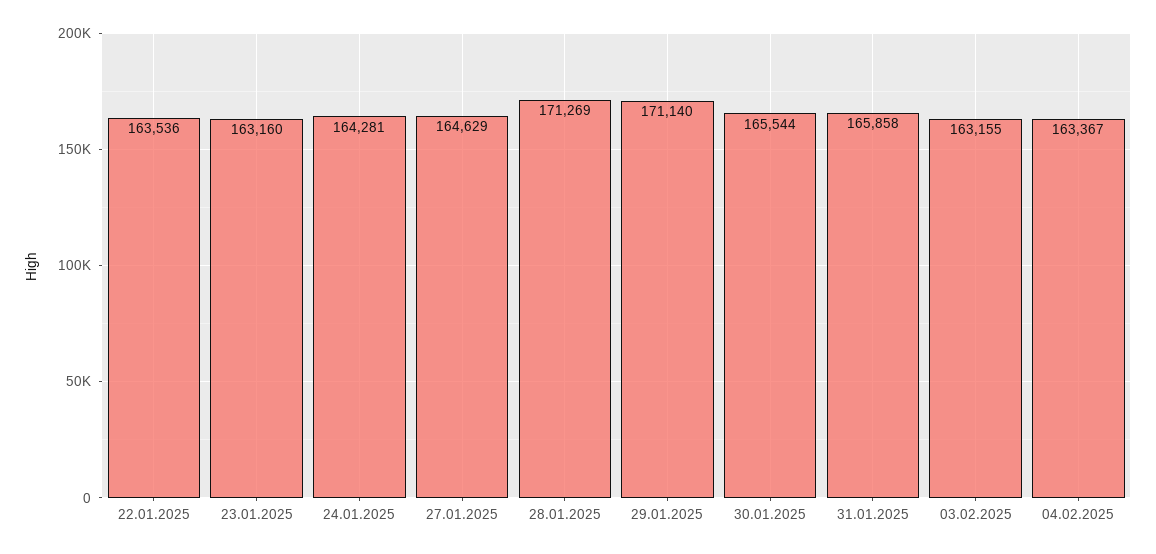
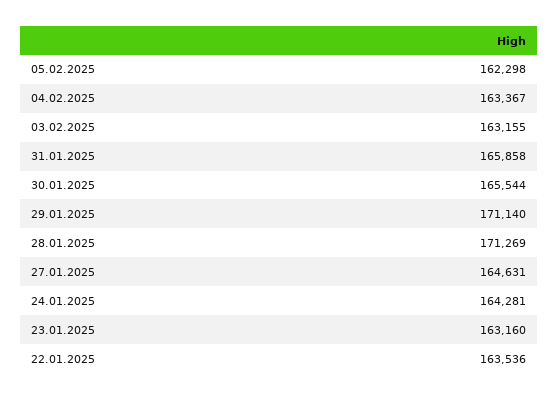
27.01.2025: 164629 -> 164631
05.02.2025: none -> 162298

